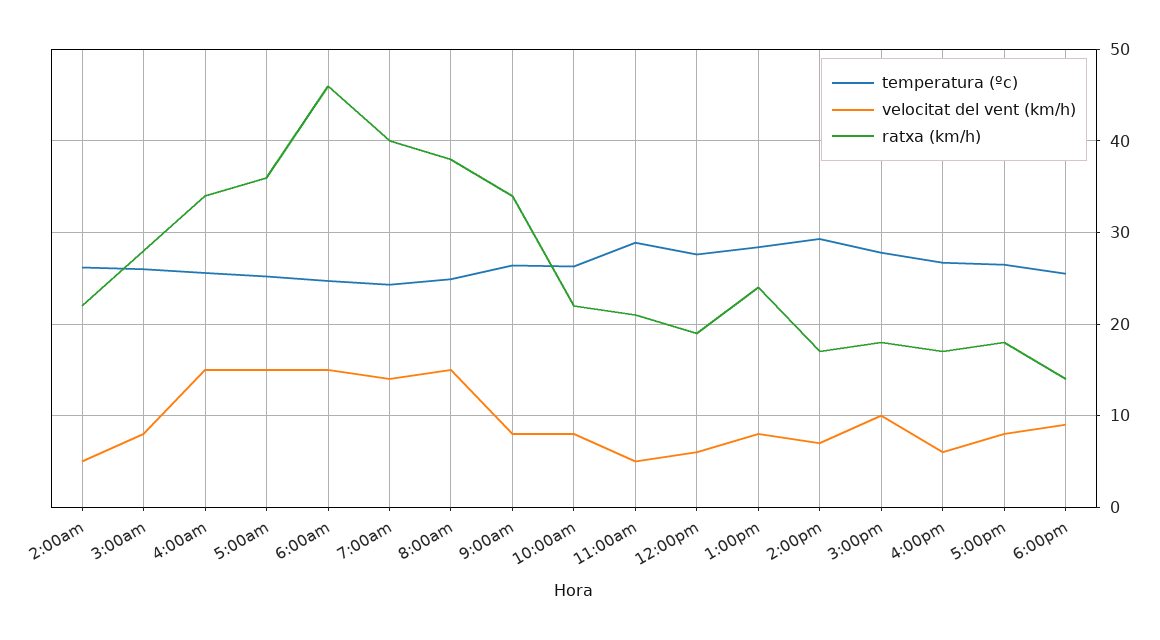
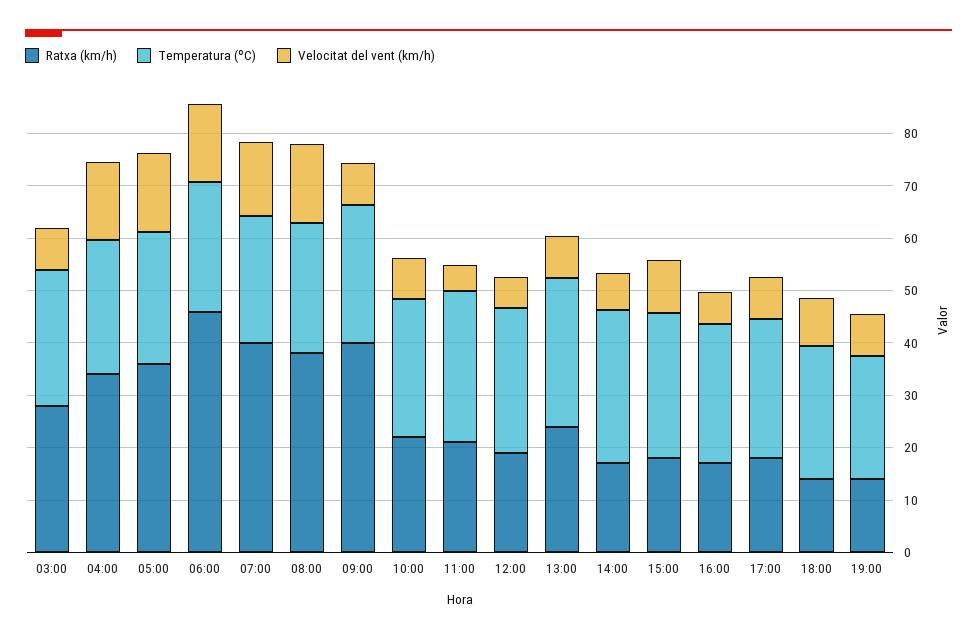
temperatura (ºc), 2:00am: 26 -> none
velocitat del vent (km/h), 2:00am: 5 -> none
ratxa (km/h), 2:00am: 22 -> none
ratxa (km/h), 9:00am: 34 -> 40
ratxa (km/h), 19:00: none -> 14
temperatura (ºc), 19:00: none -> 24
velocitat del vent (km/h), 19:00: none -> 8

